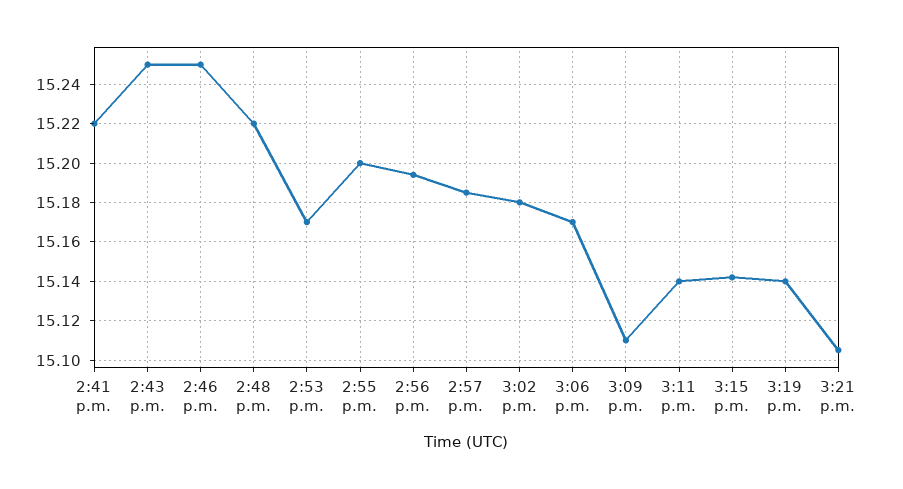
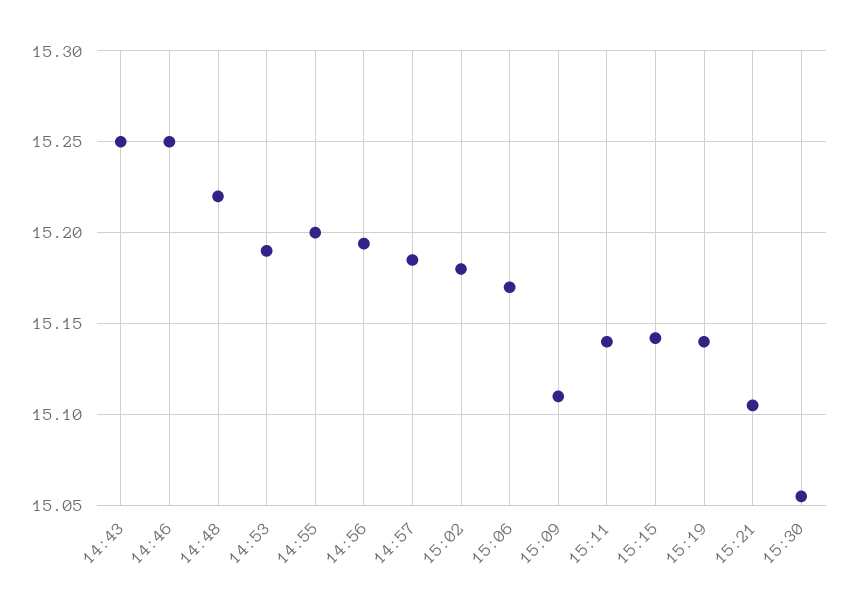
2:41 p.m.: 15.22 -> none
2:53 p.m.: 15.17 -> 15.19
15:30: none -> 15.055

